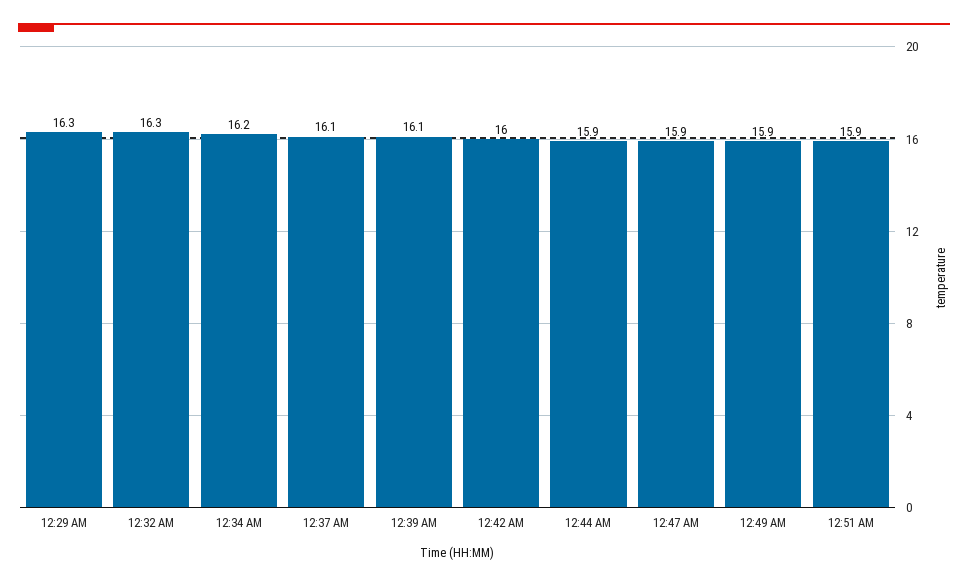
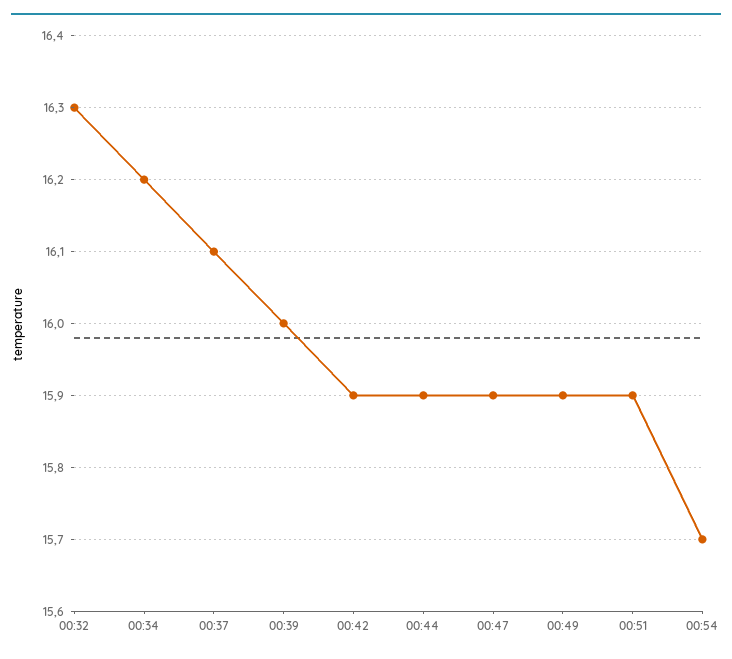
12:29 AM: 16.3 -> none
12:39 AM: 16.1 -> 16
12:42 AM: 16 -> 15.9
00:54: none -> 15.7

